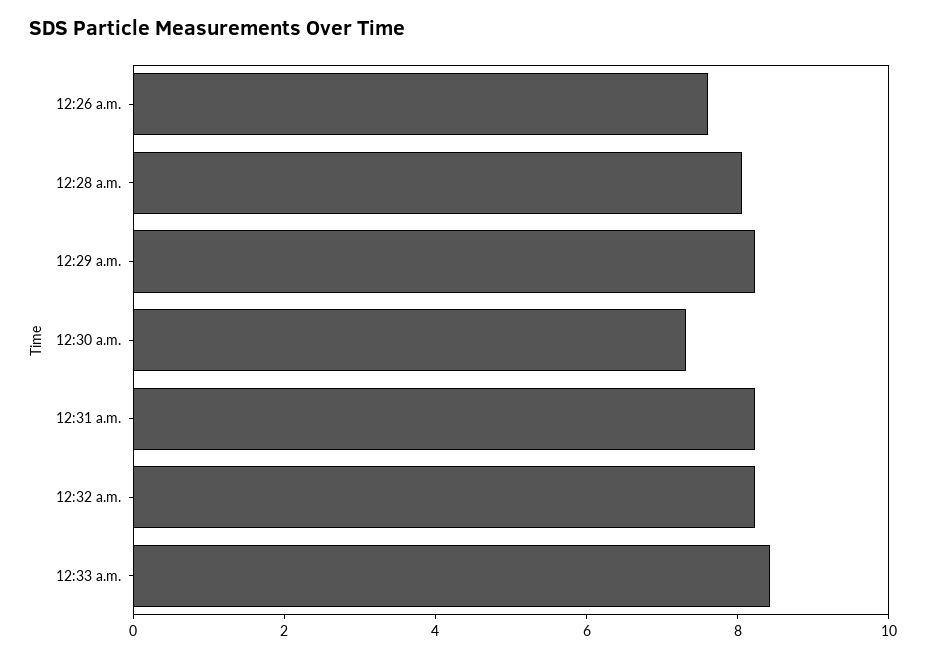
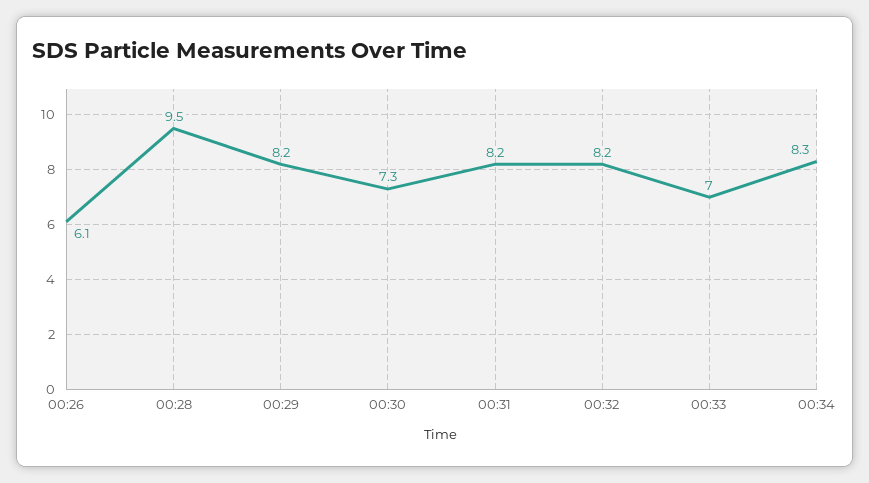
12:26 a.m.: 7.5 -> 6.1
12:28 a.m.: 8 -> 9.5
12:33 a.m.: 8.5 -> 7
00:34: none -> 8.3

